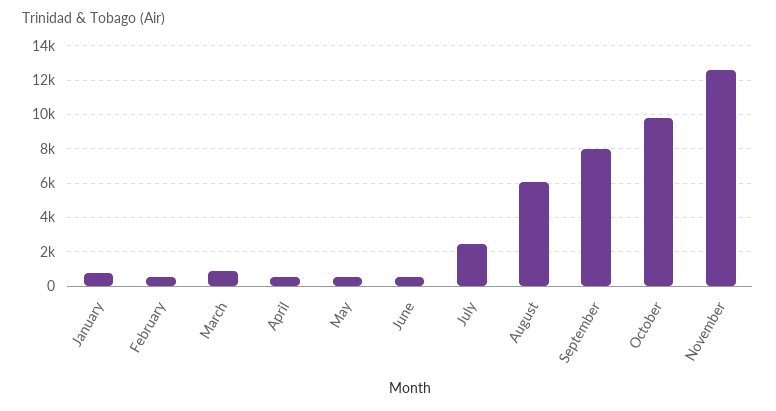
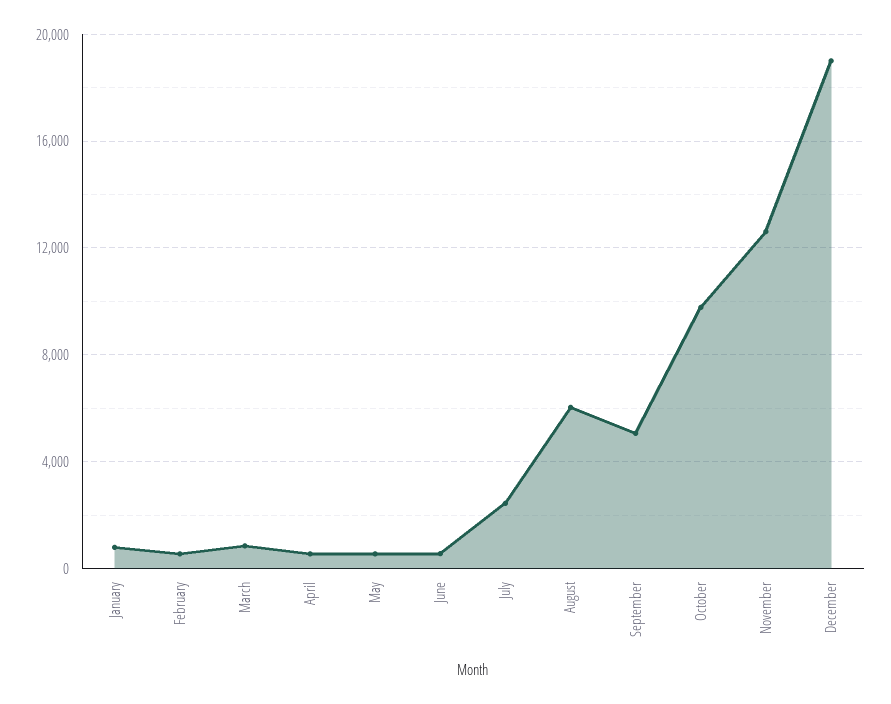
September: 8000 -> 5000
December: none -> 19000

